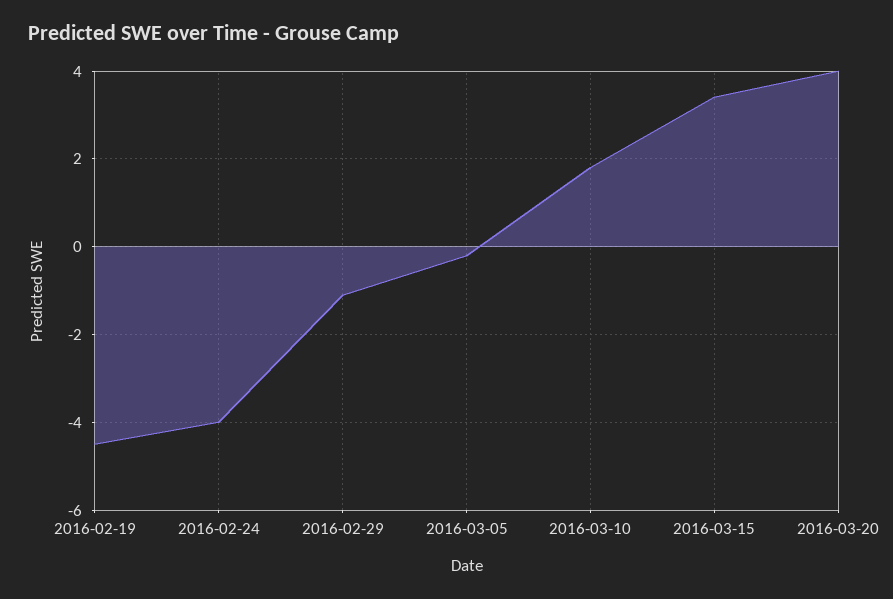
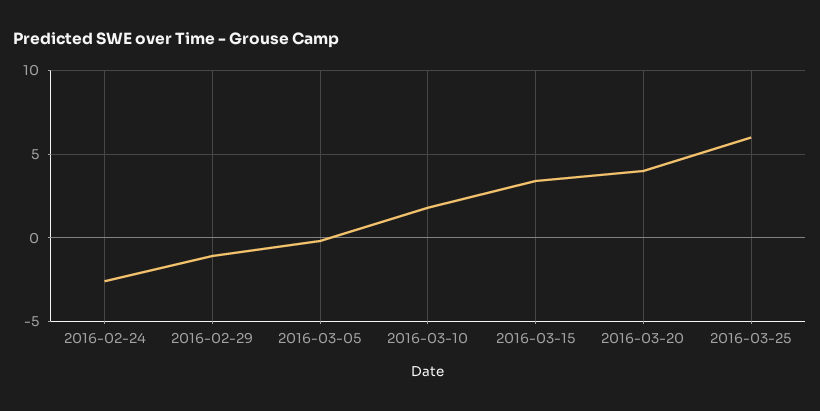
2016-02-19: -4.5 -> none
2016-02-24: -4 -> -2.5
2016-03-25: none -> 6

